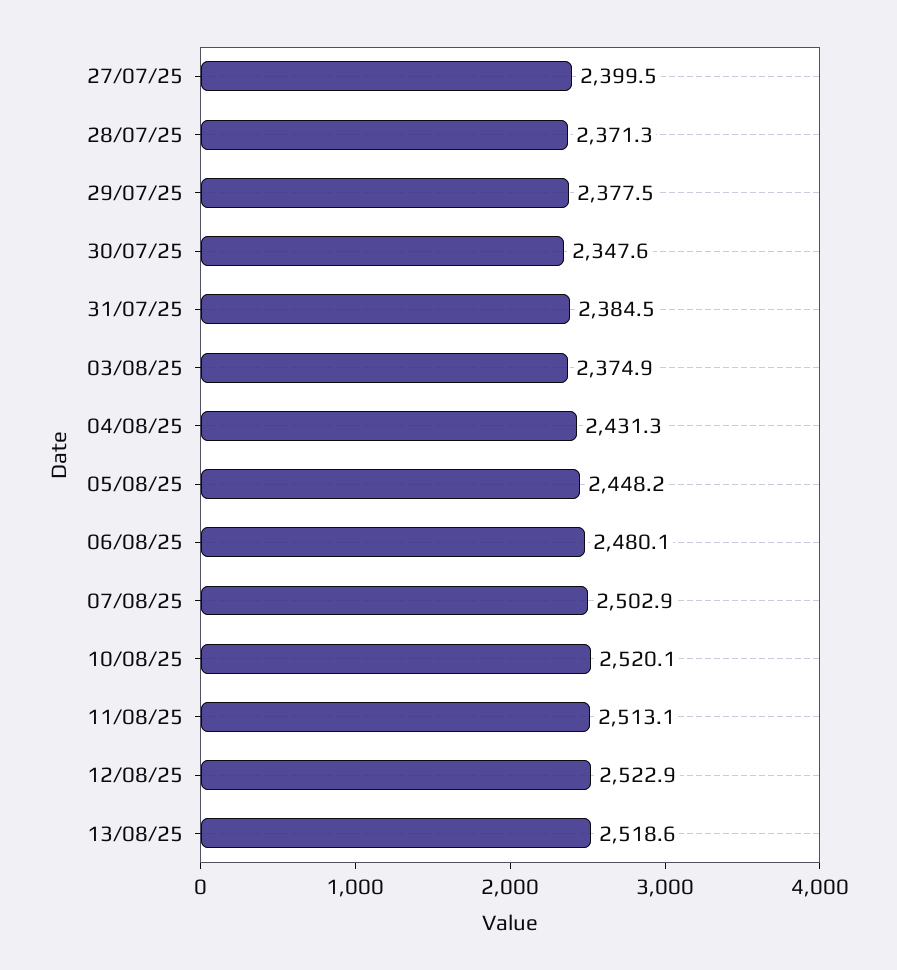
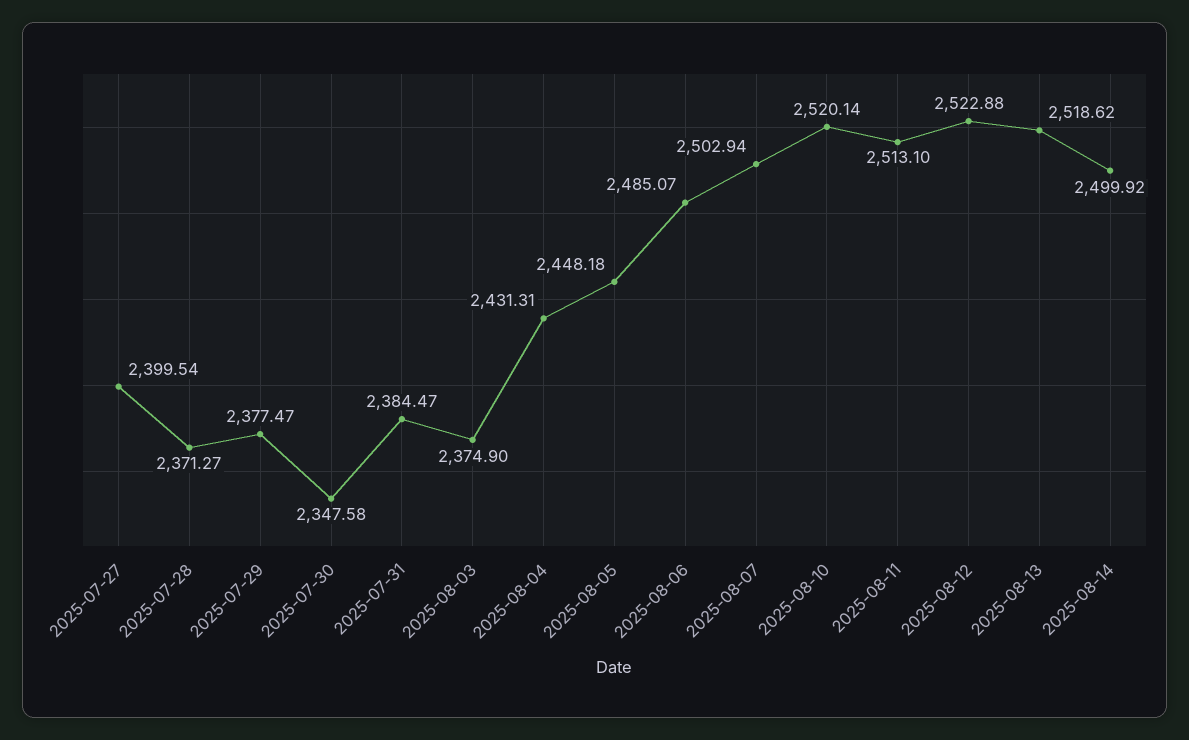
06/08/25: 2480.1 -> 2485.07
2025-08-14: none -> 2499.92

